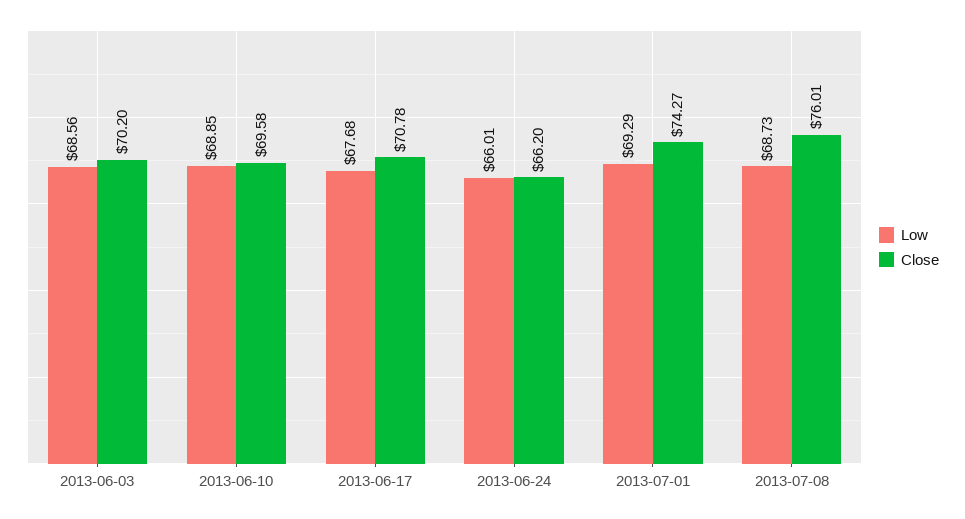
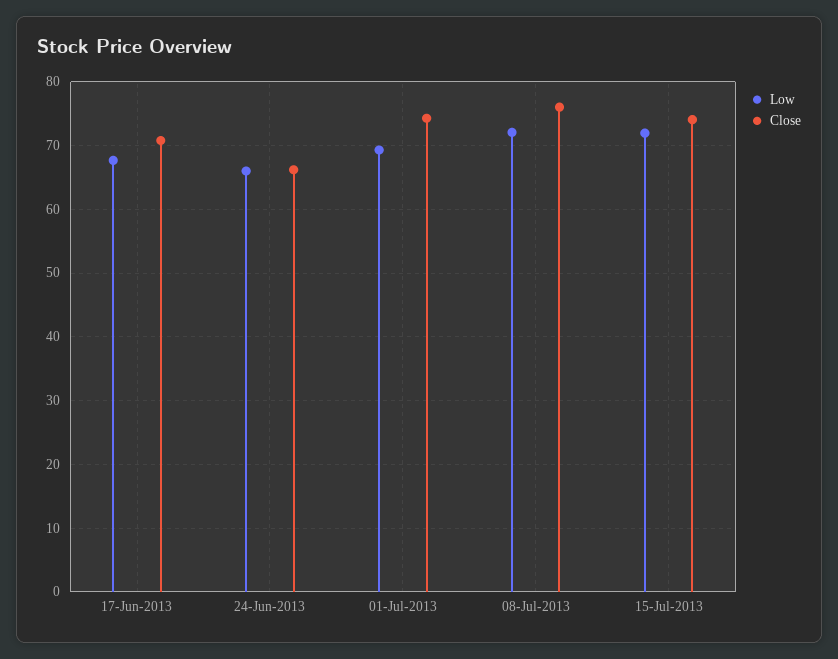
Low, 2013-06-03: 68.56 -> none
Close, 2013-06-03: 70.2 -> none
Low, 2013-06-10: 68.85 -> none
Close, 2013-06-10: 69.58 -> none
Low, 2013-07-08: 68.73 -> 72
Low, 15-Jul-2013: none -> 72
Close, 15-Jul-2013: none -> 74

